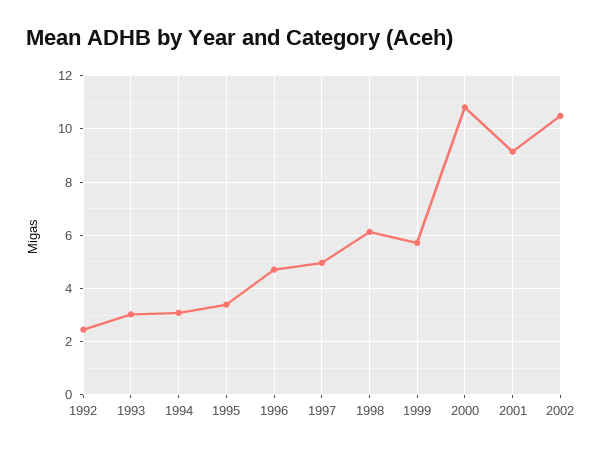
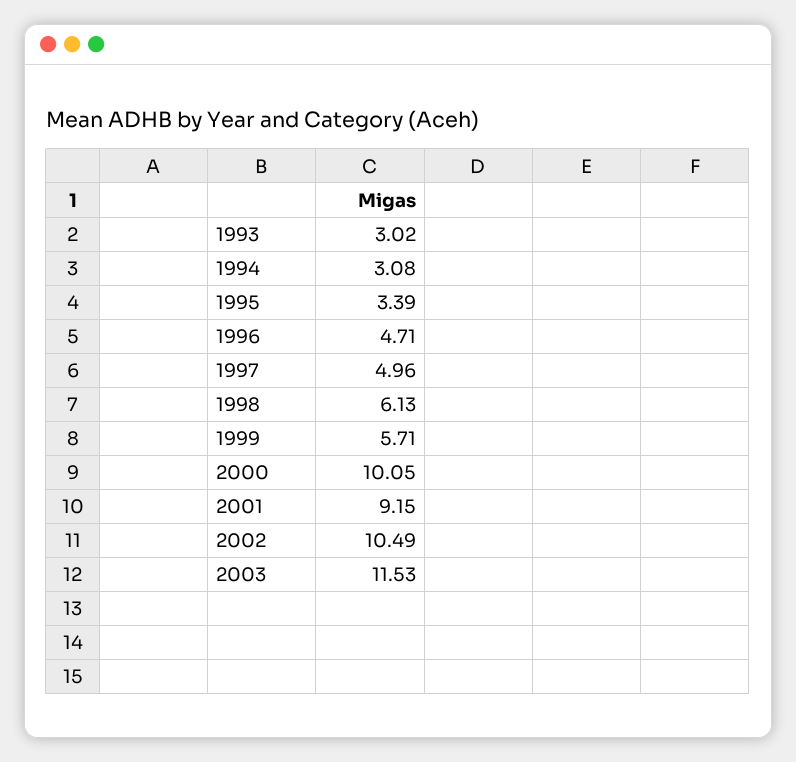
1992: 2.5 -> none
2000: 10.75 -> 10.05
2003: none -> 11.53

